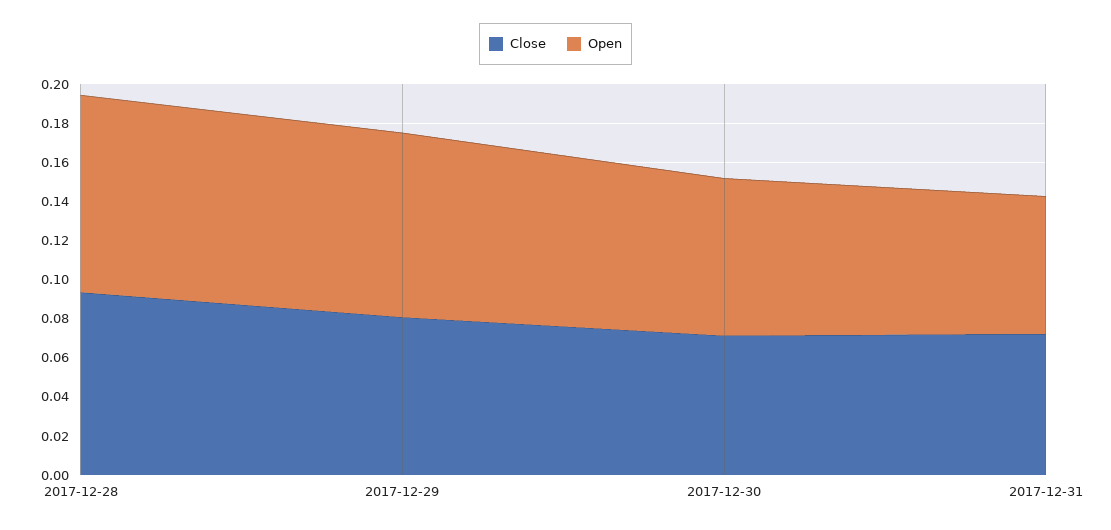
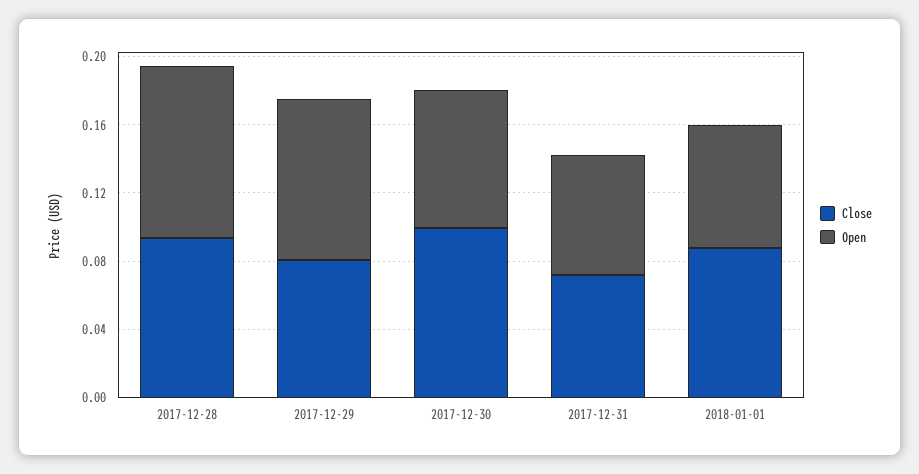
Close, 2017-12-30: 0.07 -> 0.1
Close, 2018-01-01: none -> 0.09
Open, 2018-01-01: none -> 0.07

